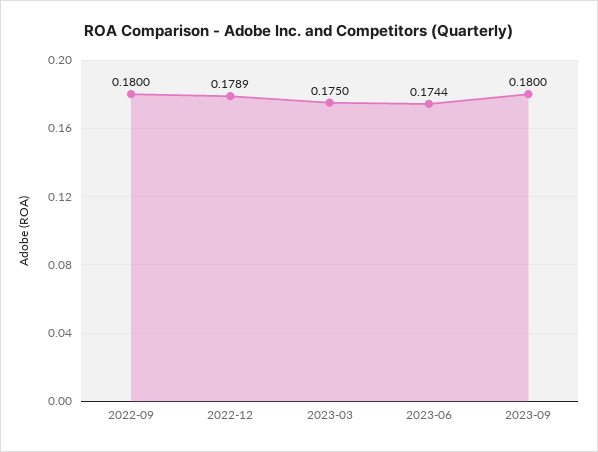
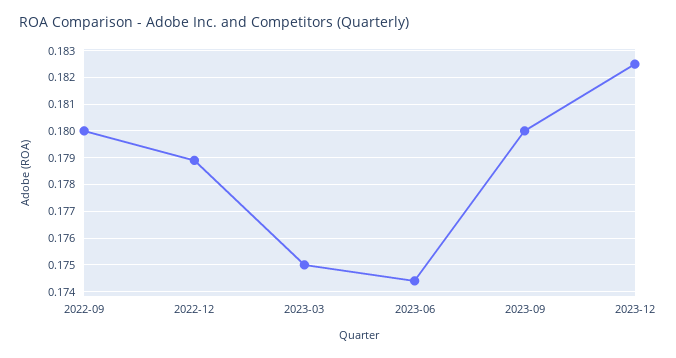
2023-12: none -> 0.1825

